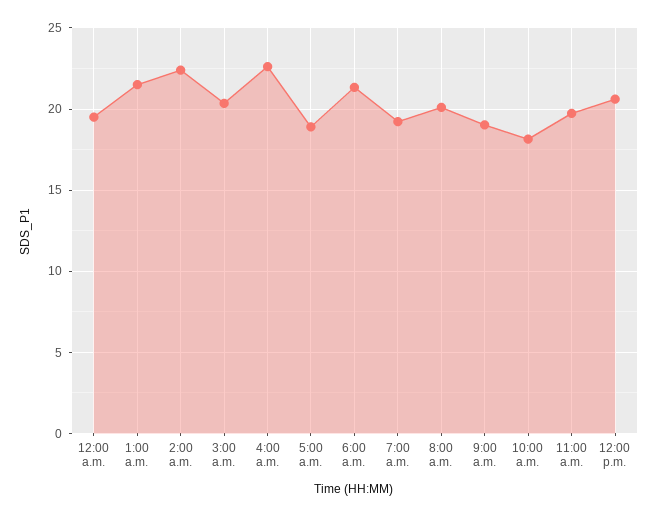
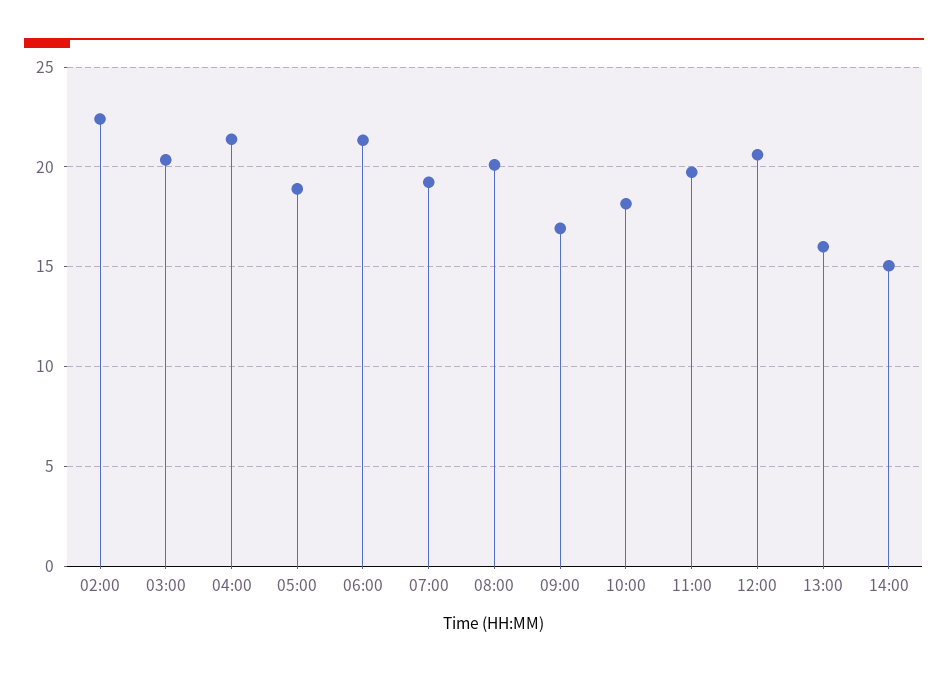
12:00 a.m.: 19.5 -> none
1:00 a.m.: 21.5 -> none
4:00 a.m.: 22.5 -> 21.5
9:00 a.m.: 19 -> 17
13:00: none -> 16
14:00: none -> 15

